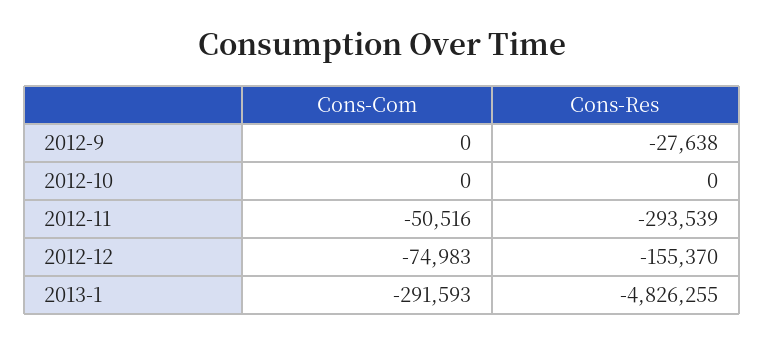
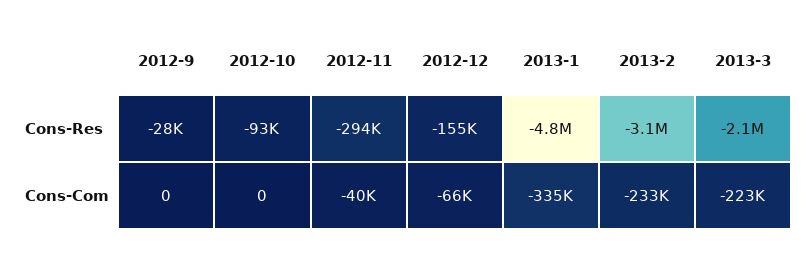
Cons-Res, 2012-10: 0 -> -93000
Cons-Com, 2012-11: -50516 -> -40000
Cons-Com, 2012-12: -74983 -> -66000
Cons-Com, 2013-1: -291593 -> -335000
Cons-Res, 2013-2: none -> -3100000
Cons-Res, 2013-3: none -> -2100000
Cons-Com, 2013-2: none -> -233000
Cons-Com, 2013-3: none -> -223000

